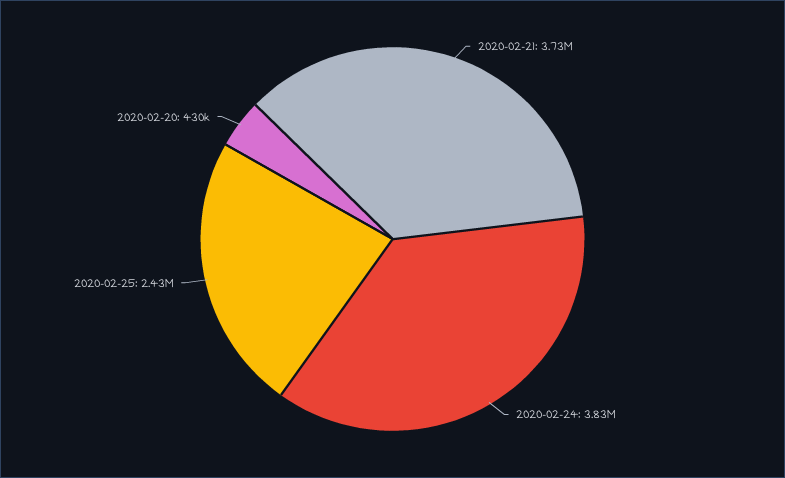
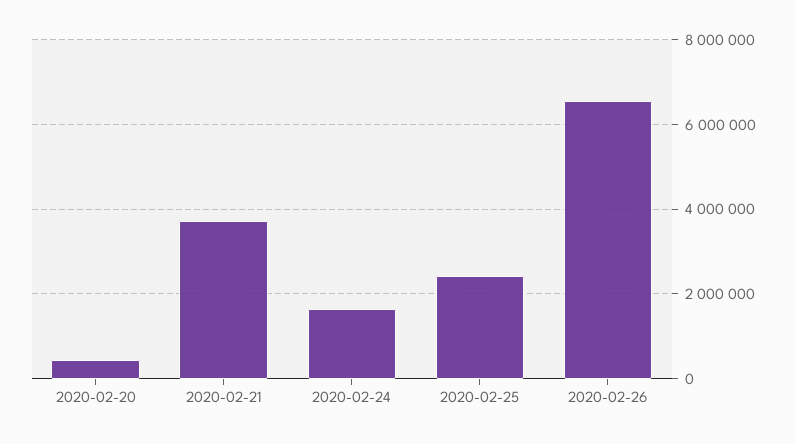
2020-02-24: 3830000 -> 1600000
2020-02-26: none -> 6600000

